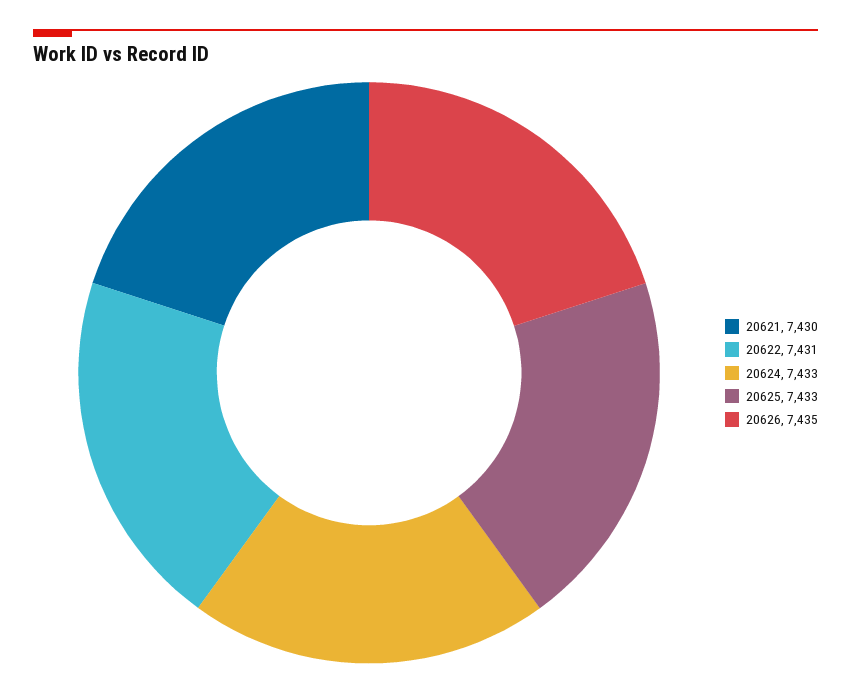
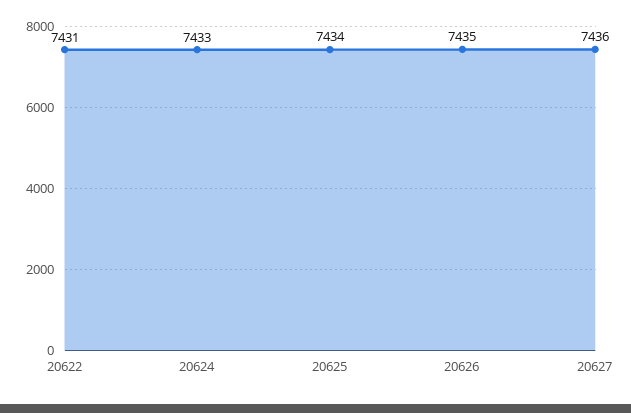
20621: 7430 -> none
20625: 7433 -> 7434
20627: none -> 7436

